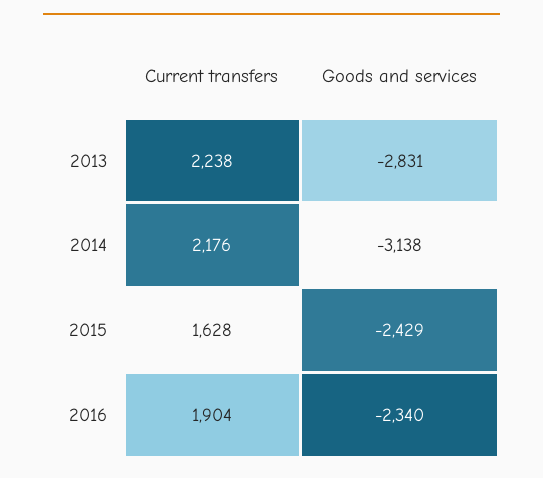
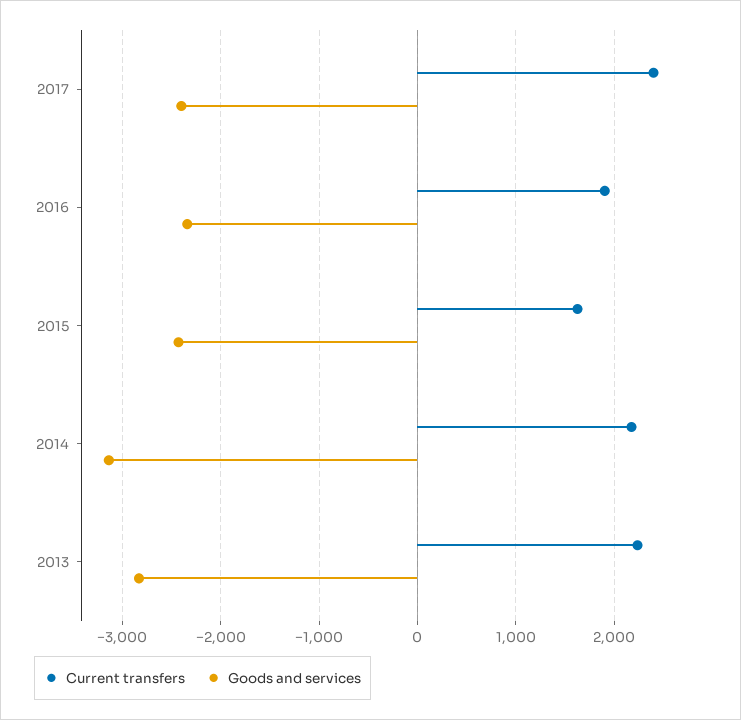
Current transfers, 2017: none -> 2400
Goods and services, 2017: none -> -2400

